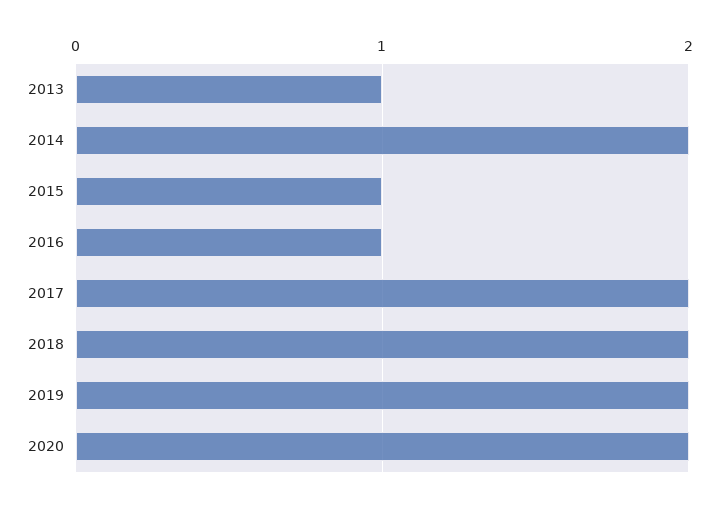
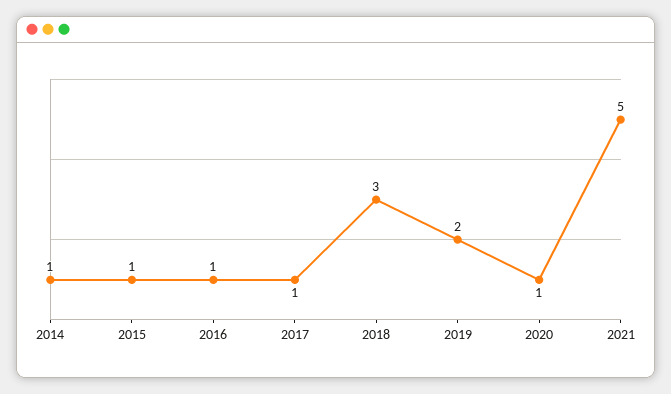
2013: 1 -> none
2014: 2 -> 1
2017: 2 -> 1
2018: 2 -> 3
2020: 2 -> 1
2021: none -> 5

